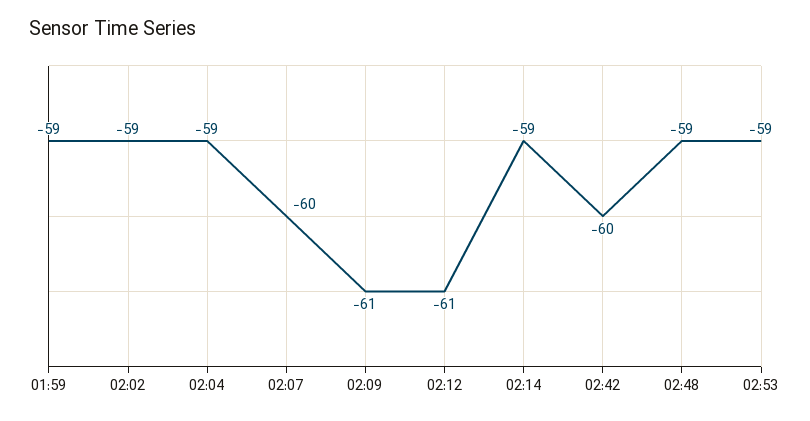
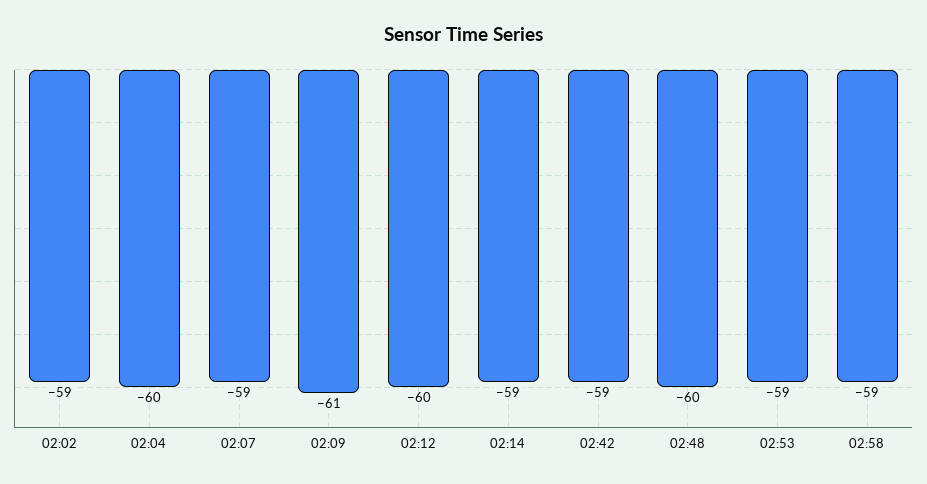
01:59: -59 -> none
02:04: -59 -> -60
02:07: -60 -> -59
02:12: -61 -> -60
02:42: -60 -> -59
02:48: -59 -> -60
02:58: none -> -59

